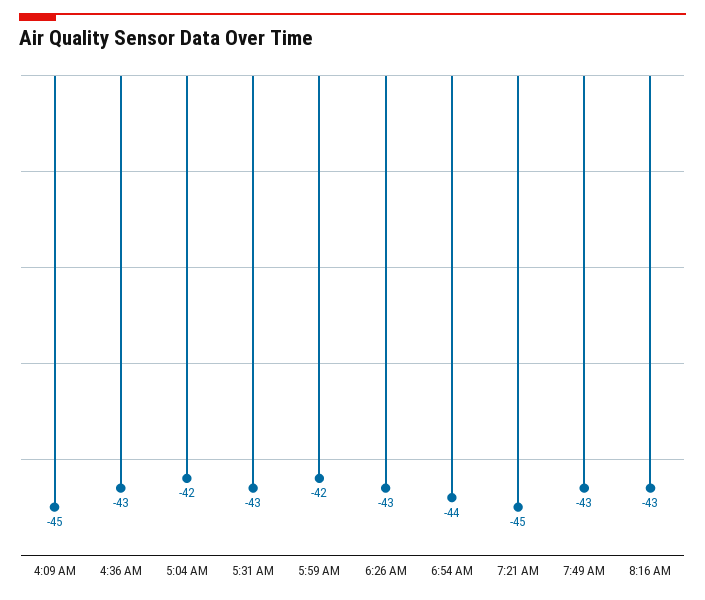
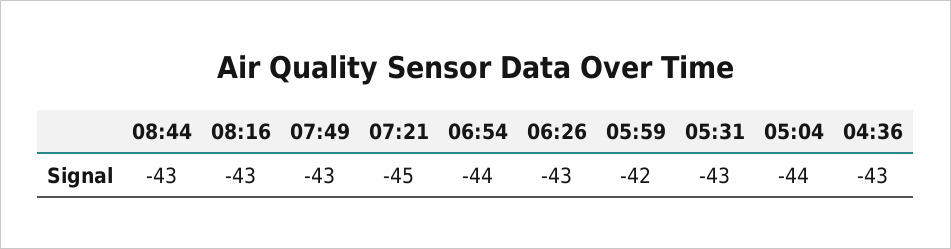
4:09 AM: -45 -> none
5:04 AM: -42 -> -44
08:44: none -> -43

